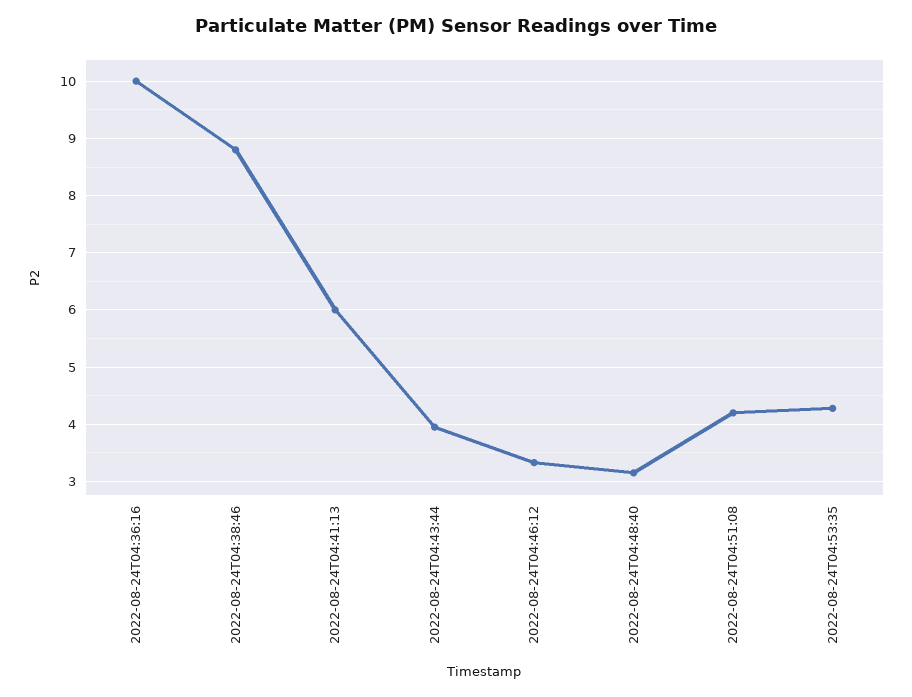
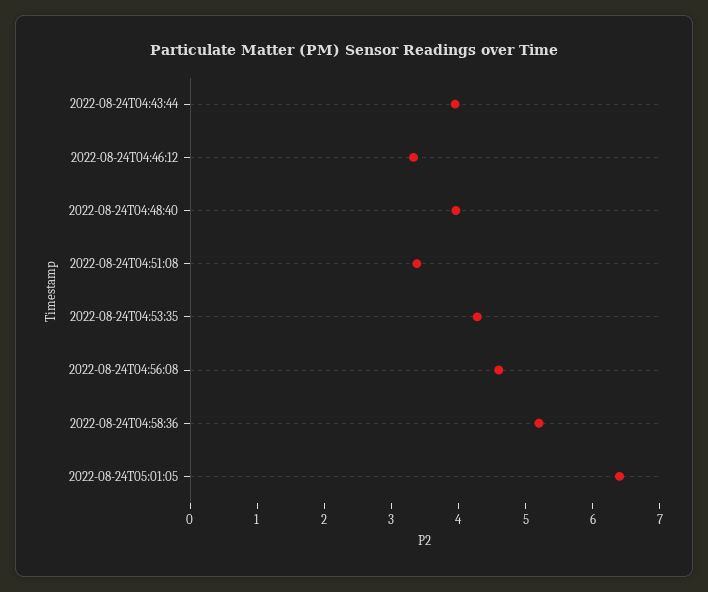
2022-08-24T04:36:16: 10 -> none
2022-08-24T04:38:46: 8.8 -> none
2022-08-24T04:41:13: 6 -> none
2022-08-24T04:48:40: 3.2 -> 4
2022-08-24T04:51:08: 4.2 -> 3.4
2022-08-24T04:56:08: none -> 4.6
2022-08-24T04:58:36: none -> 5.2
2022-08-24T05:01:05: none -> 6.4

